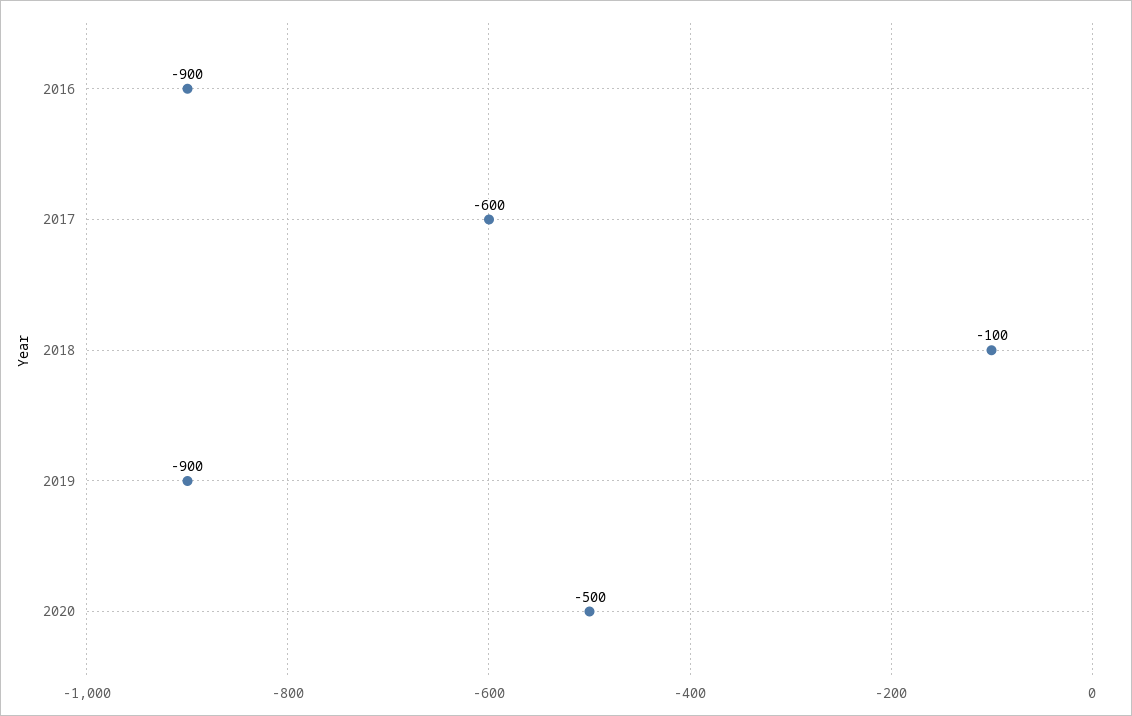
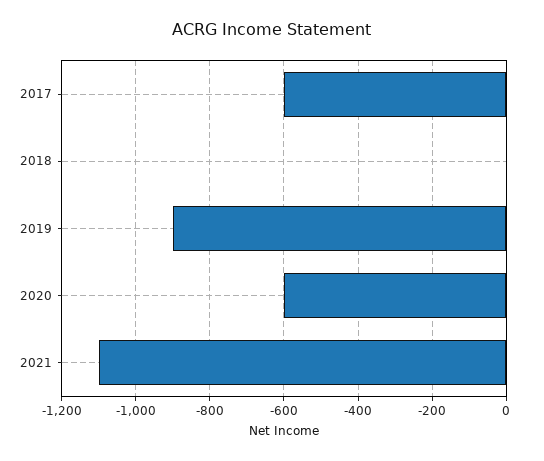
2016: -900 -> none
2018: -100 -> 0
2020: -500 -> -600
2021: none -> -1100

